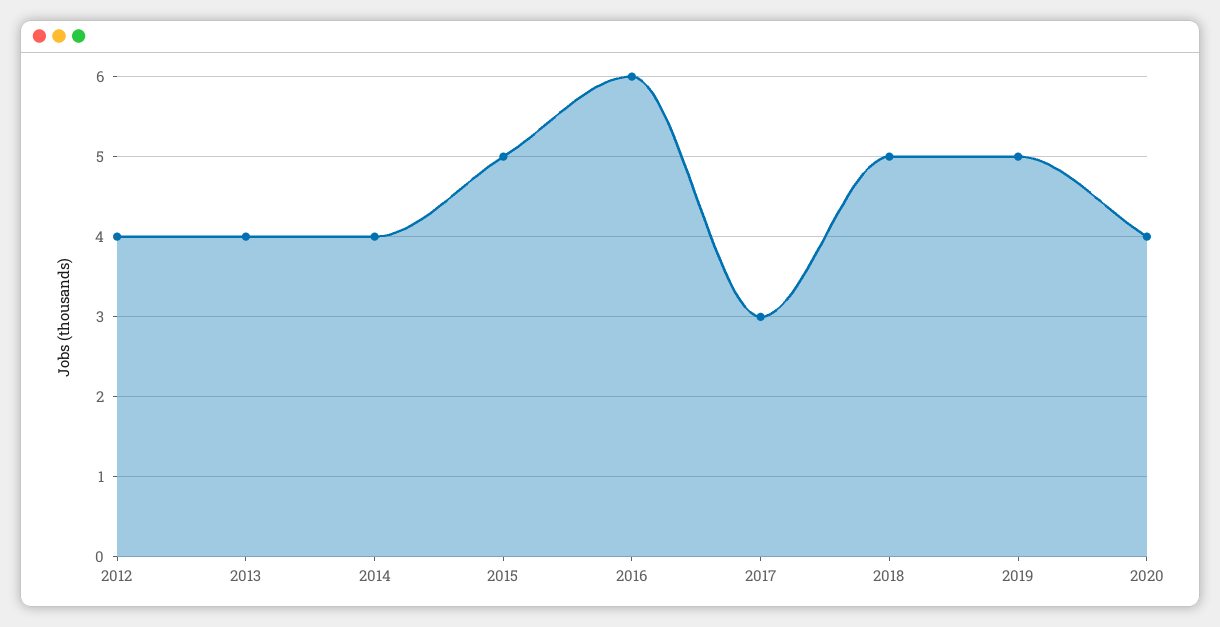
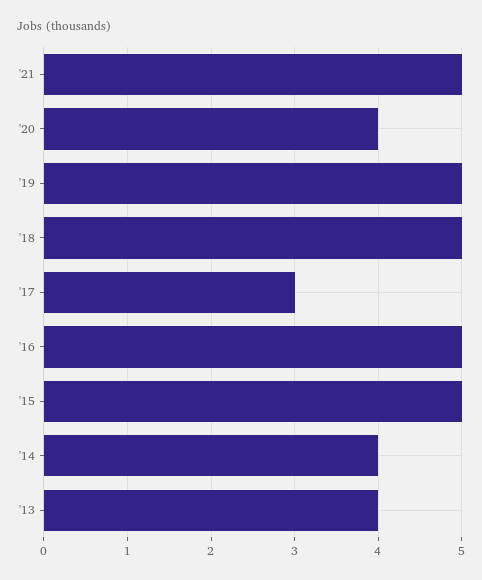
2012: 4 -> none
2016: 6 -> 5
'21: none -> 5

